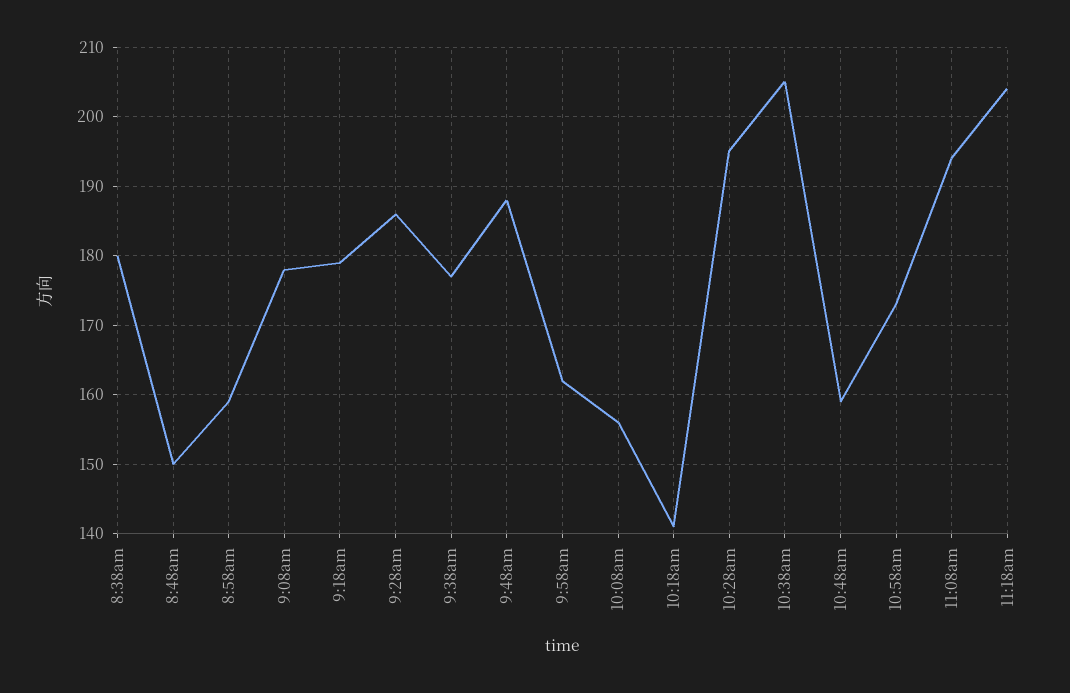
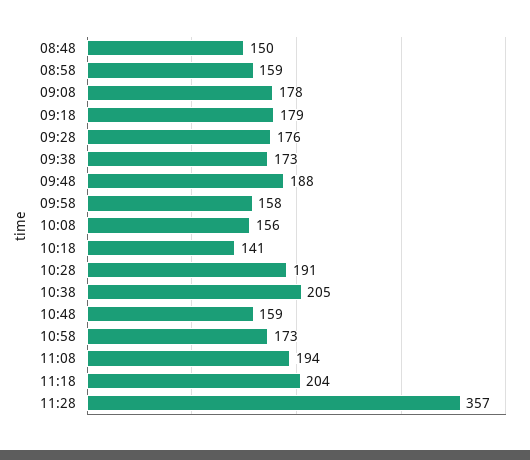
8:38am: 180 -> none
9:28am: 186 -> 176
9:38am: 177 -> 173
9:58am: 162 -> 158
10:28am: 195 -> 191
11:28: none -> 357

